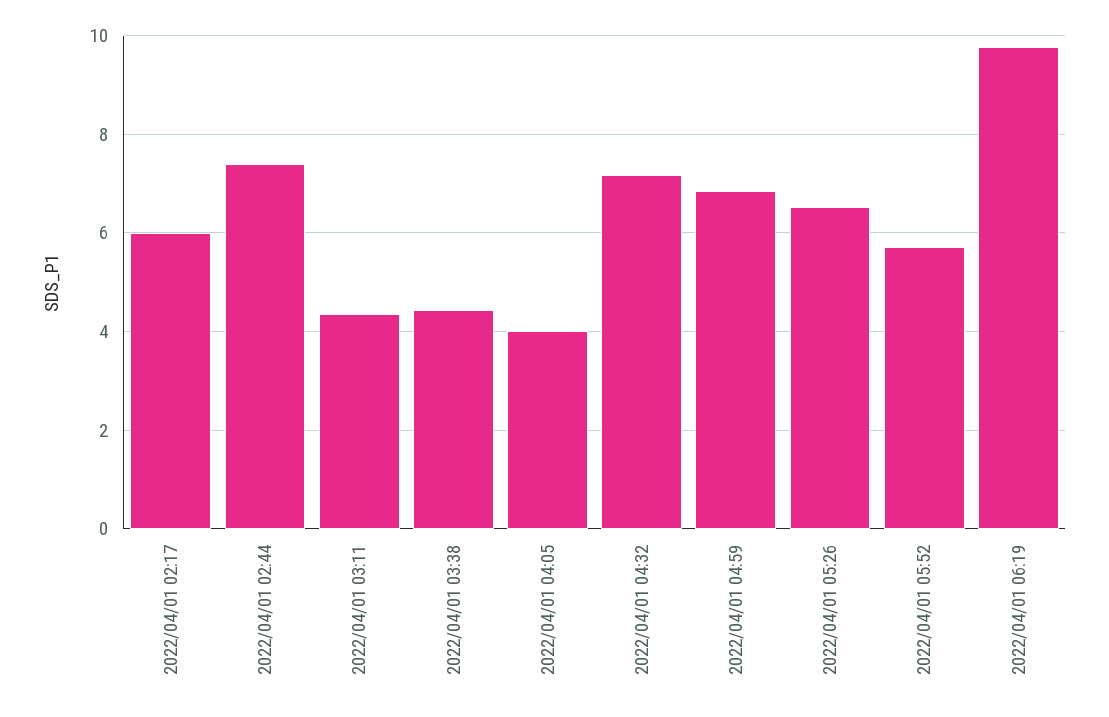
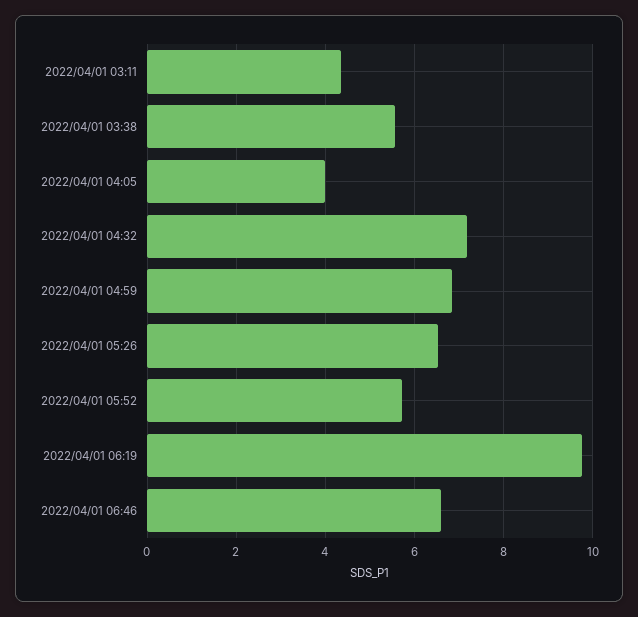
2022/04/01 02:17: 6 -> none
2022/04/01 02:44: 7.4 -> none
2022/04/01 03:38: 4.4 -> 5.6
2022/04/01 06:46: none -> 6.6

